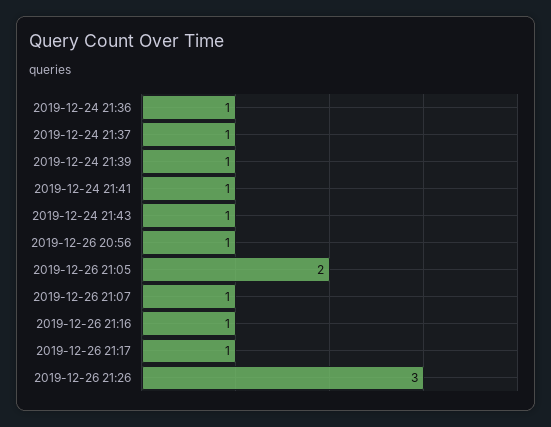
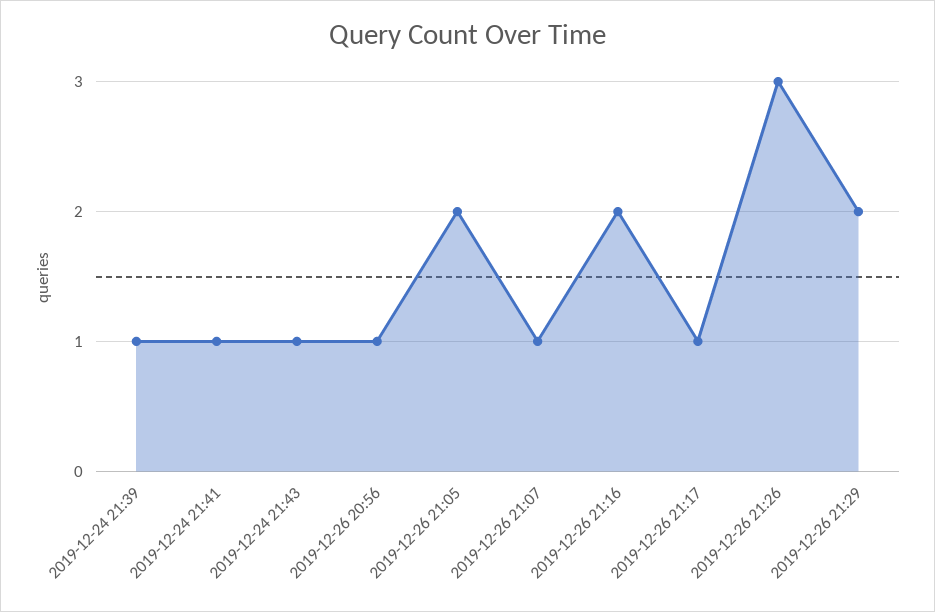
2019-12-24 21:36: 1 -> none
2019-12-24 21:37: 1 -> none
2019-12-26 21:16: 1 -> 2
2019-12-26 21:29: none -> 2

